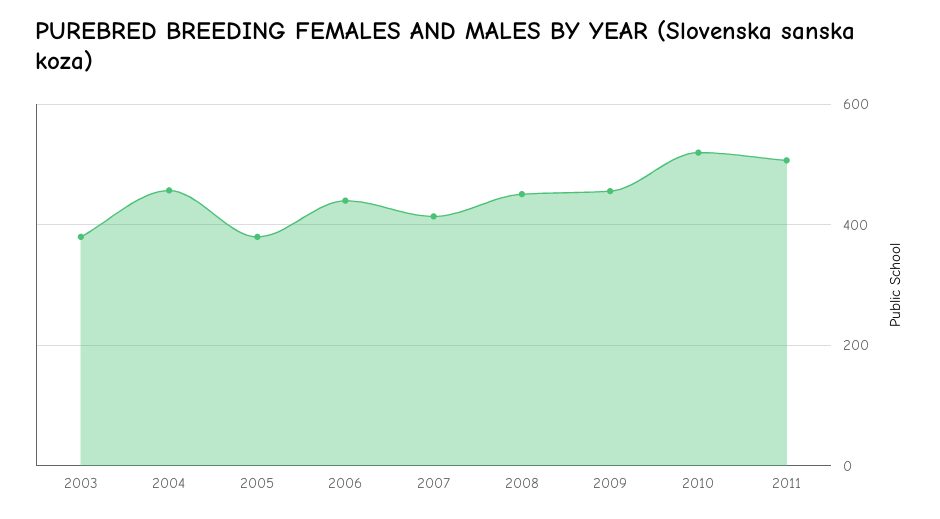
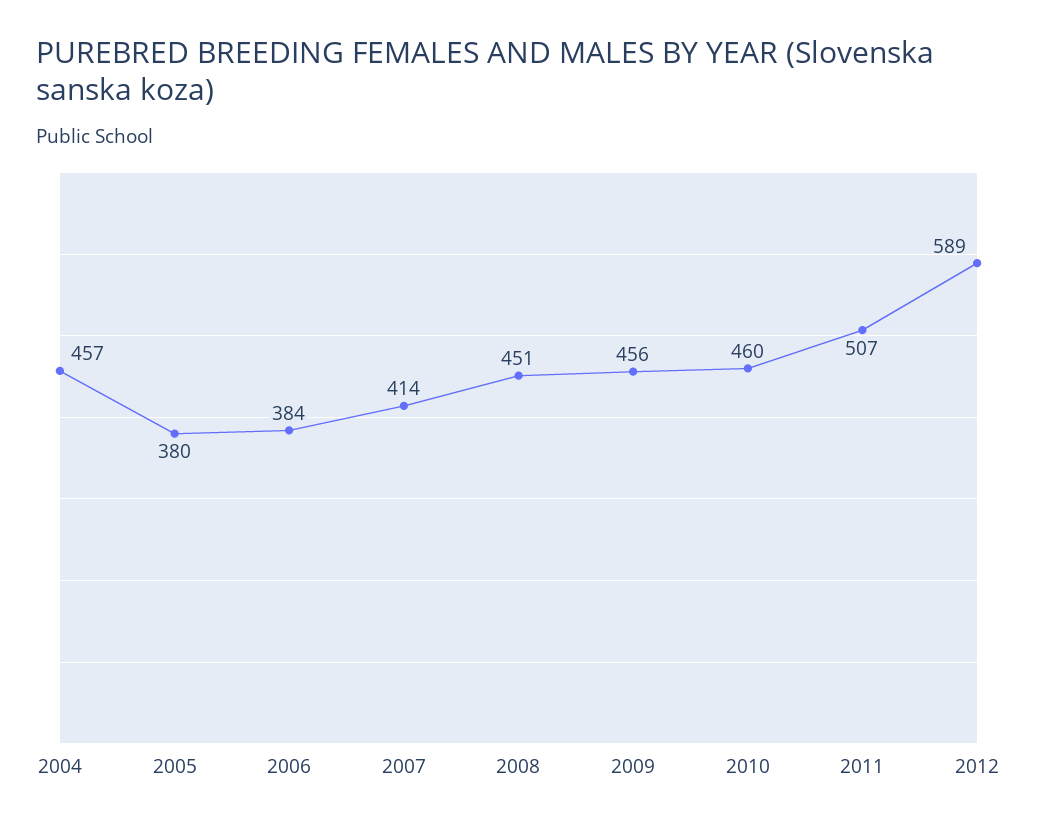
2003: 380 -> none
2006: 440 -> 384
2010: 520 -> 460
2012: none -> 589

